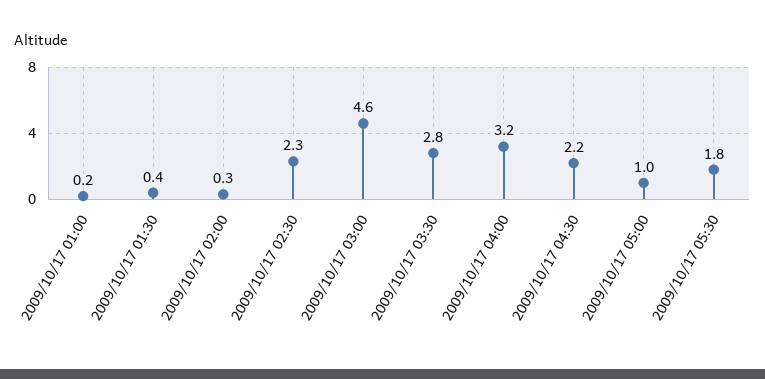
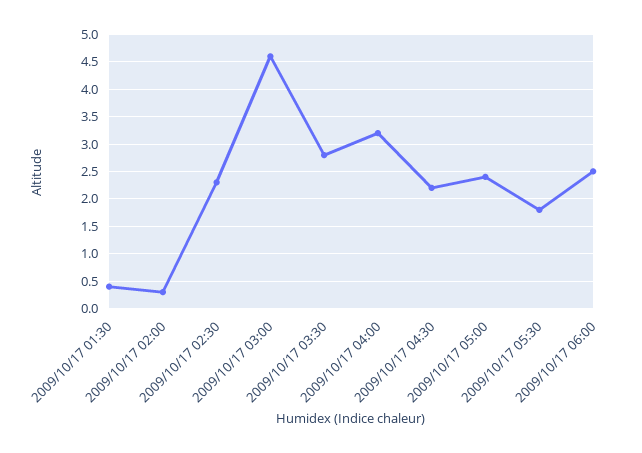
2009/10/17 01:00: 0.2 -> none
2009/10/17 05:00: 1 -> 2.5
2009/10/17 06:00: none -> 2.5

